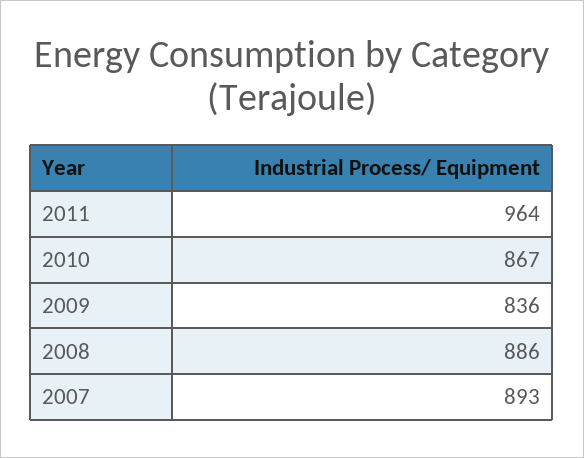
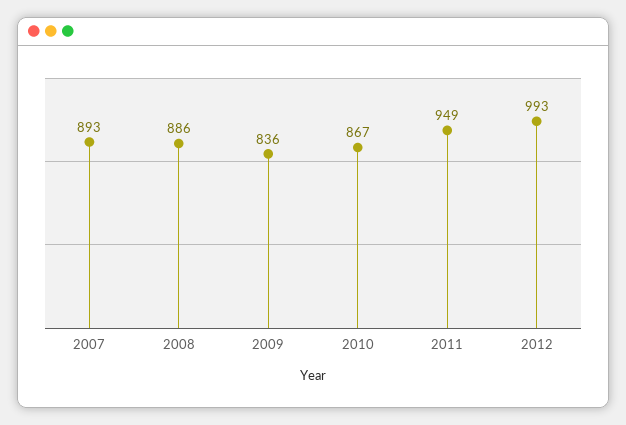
2011: 964 -> 949
2012: none -> 993

